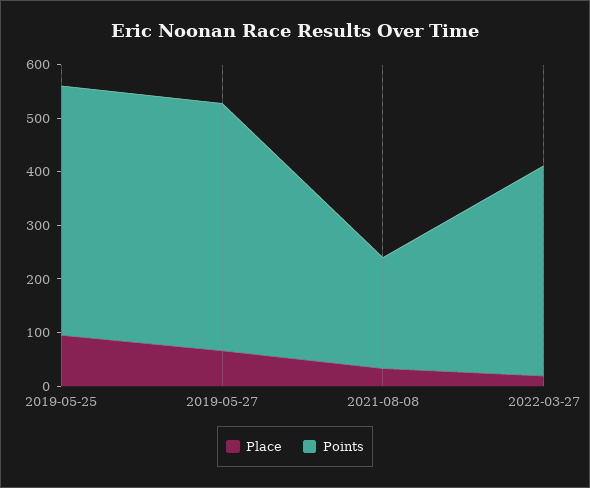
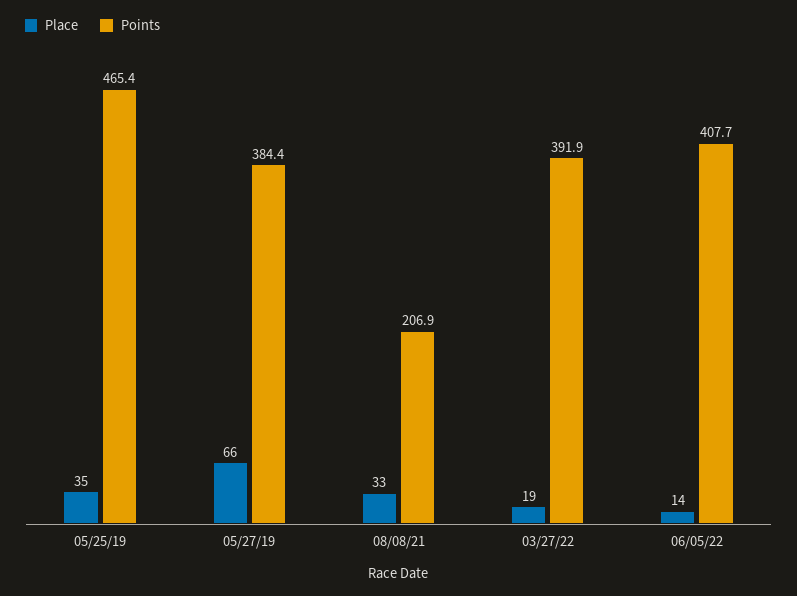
Place, 2019-05-25: 100 -> 35
Points, 2019-05-27: 460 -> 384.4
Place, 06/05/22: none -> 14
Points, 06/05/22: none -> 407.7

